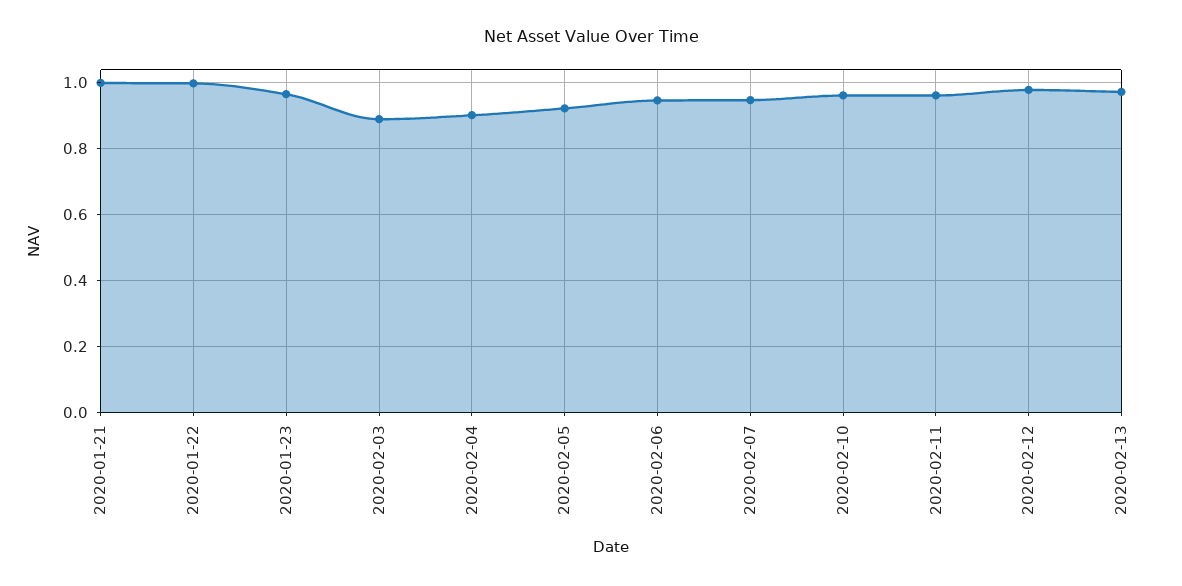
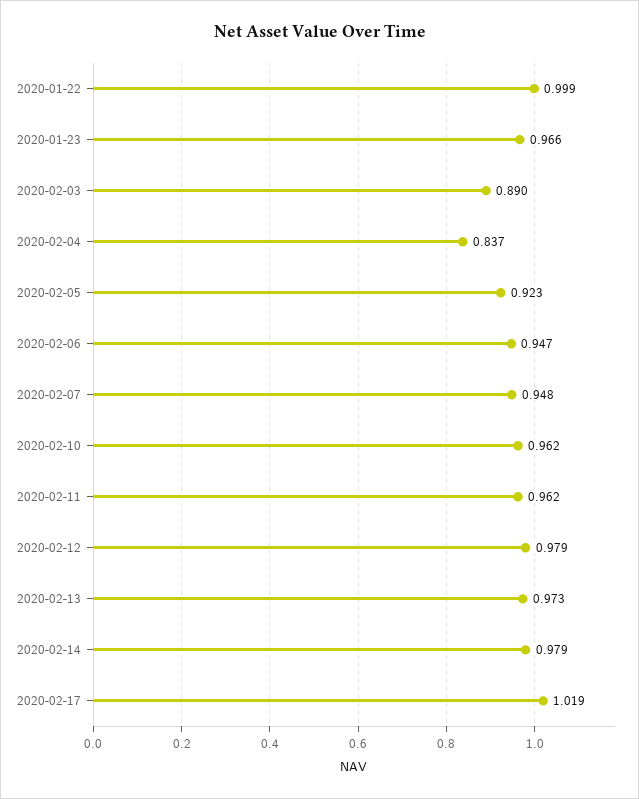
2020-01-21: 1 -> none
2020-02-04: 0.9 -> 0.837
2020-02-14: none -> 0.979
2020-02-17: none -> 1.019

